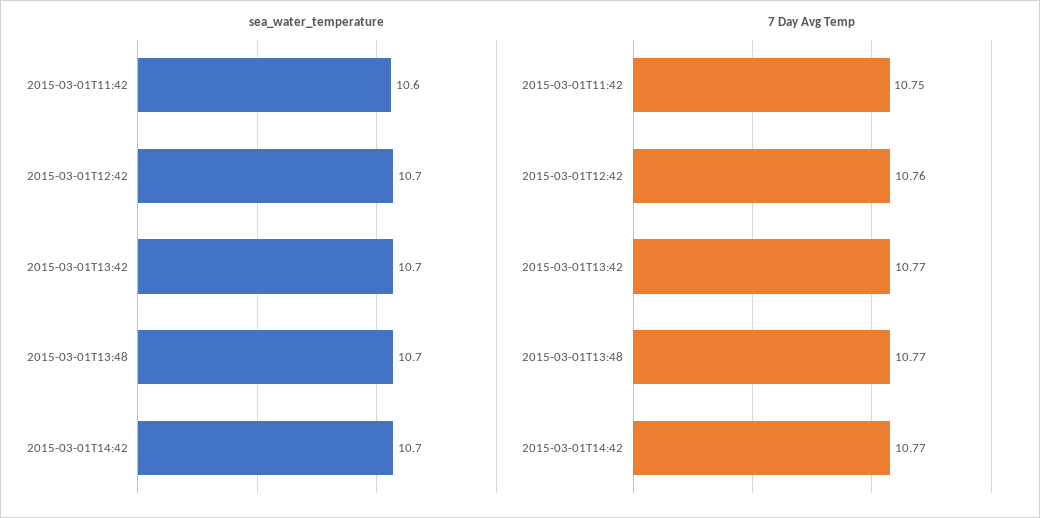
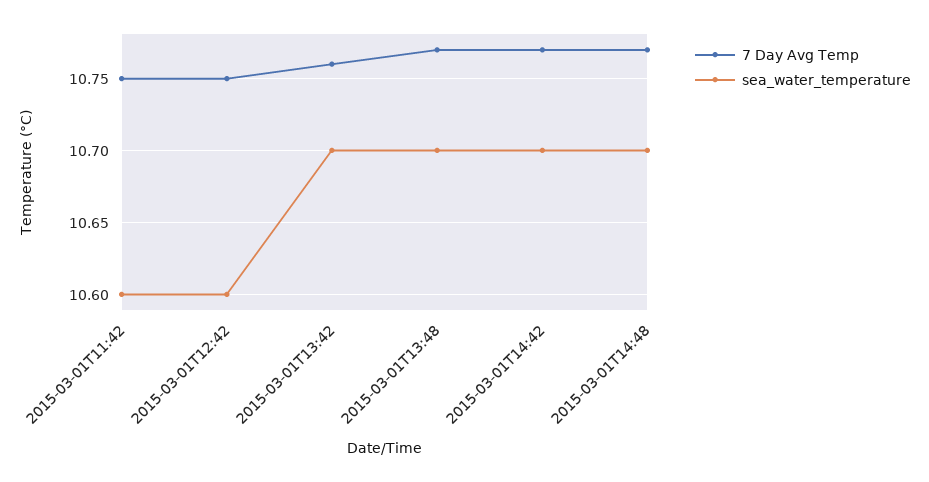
sea_water_temperature, 2015-03-01T12:42: 10.7 -> 10.6
7 Day Avg Temp, 2015-03-01T12:42: 10.76 -> 10.75
7 Day Avg Temp, 2015-03-01T13:42: 10.77 -> 10.76
7 Day Avg Temp, 2015-03-01T14:48: none -> 10.77
sea_water_temperature, 2015-03-01T14:48: none -> 10.7

